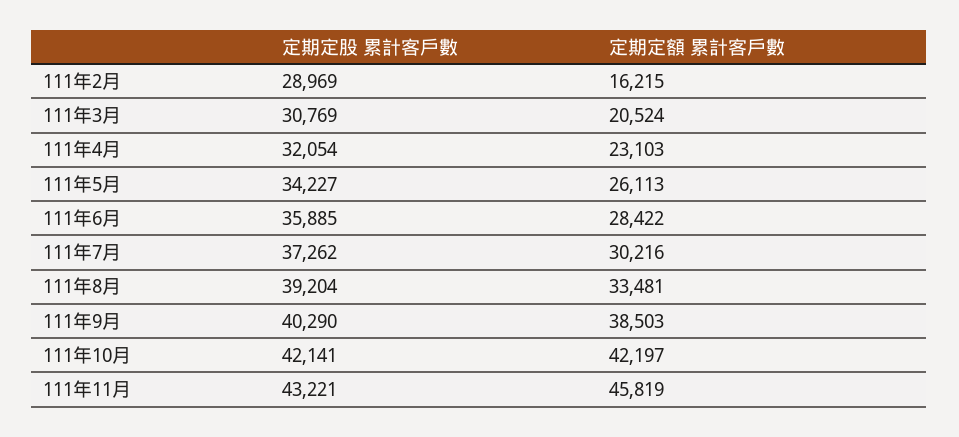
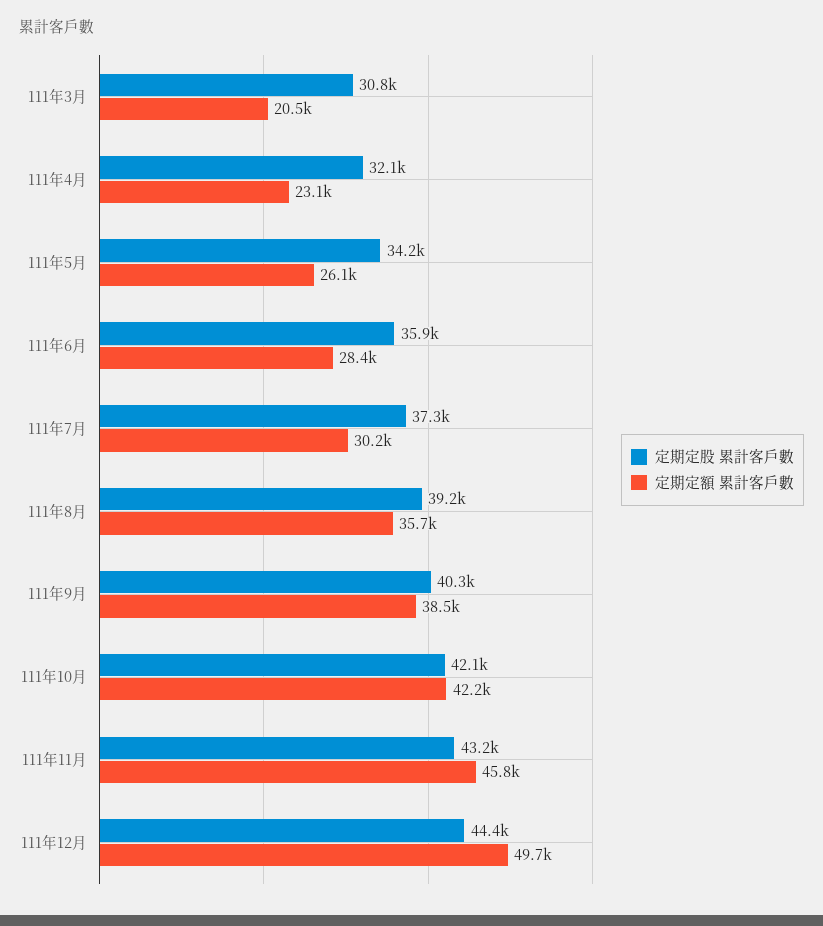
定期定股 累計客戶數, 111年2月: 28969 -> none
定期定額 累計客戶數, 111年2月: 16215 -> none
定期定額 累計客戶數, 111年8月: 33481 -> 35700
定期定股 累計客戶數, 111年12月: none -> 44400
定期定額 累計客戶數, 111年12月: none -> 49700

